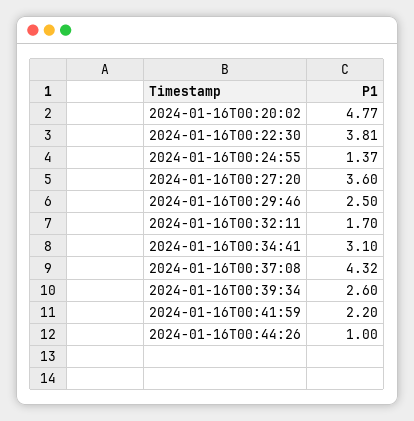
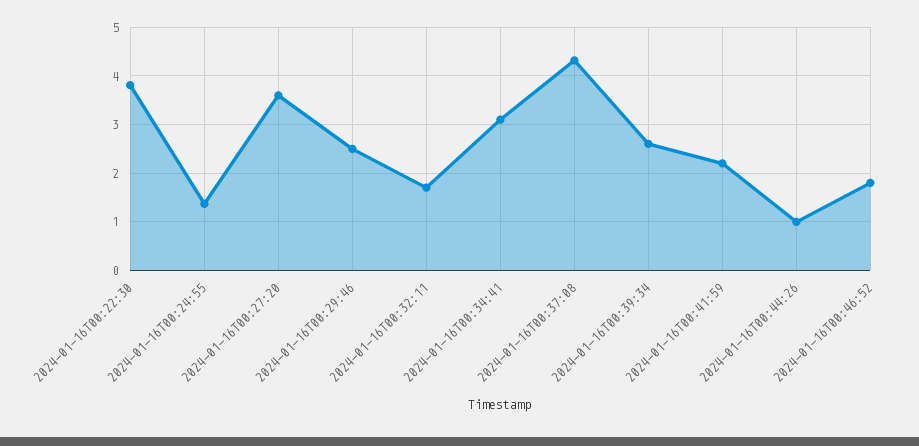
2024-01-16T00:20:02: 4.77 -> none
2024-01-16T00:46:52: none -> 1.8

